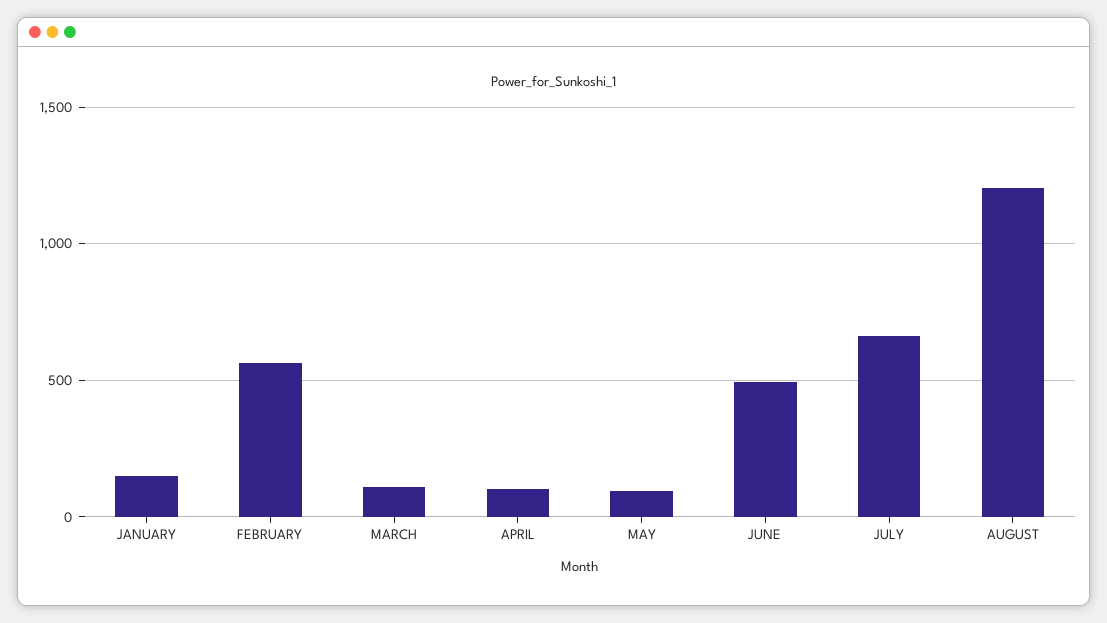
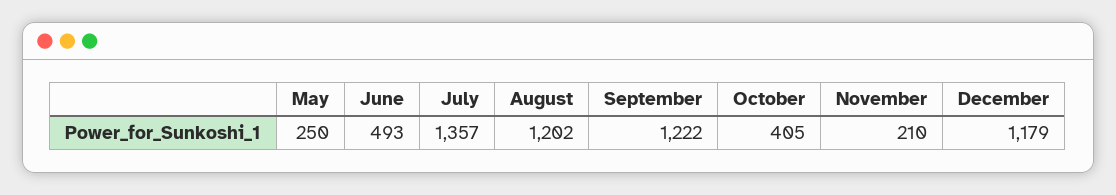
JANUARY: 150 -> none
FEBRUARY: 550 -> none
MARCH: 100 -> none
APRIL: 100 -> none
MAY: 100 -> 250
JULY: 650 -> 1357
September: none -> 1222
October: none -> 405
November: none -> 210
December: none -> 1179

